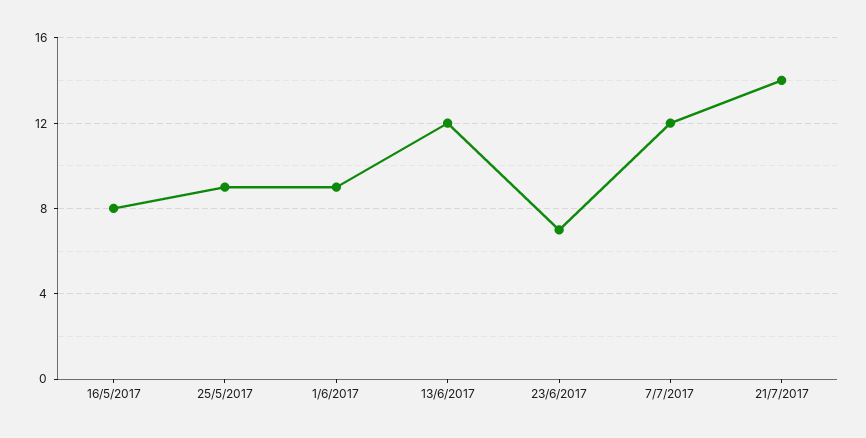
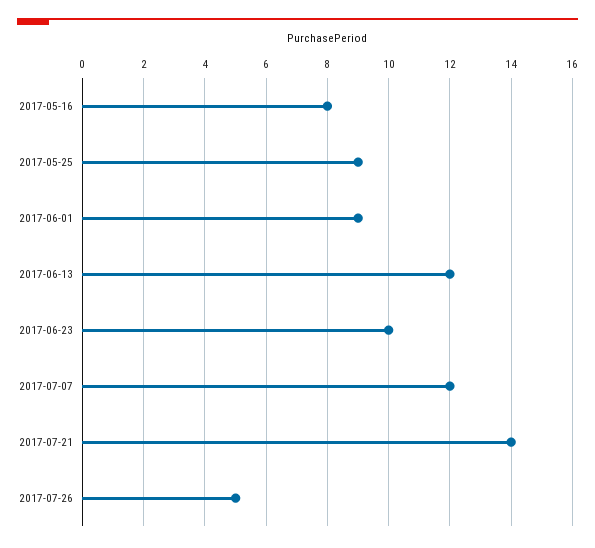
23/6/2017: 7 -> 10
2017-07-26: none -> 5

